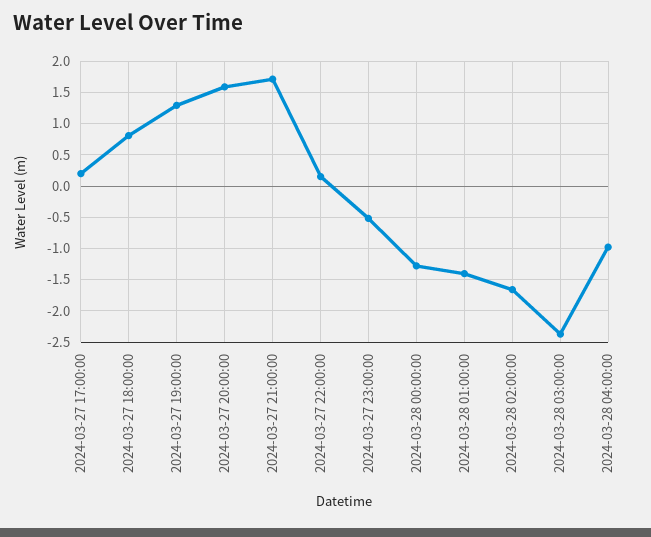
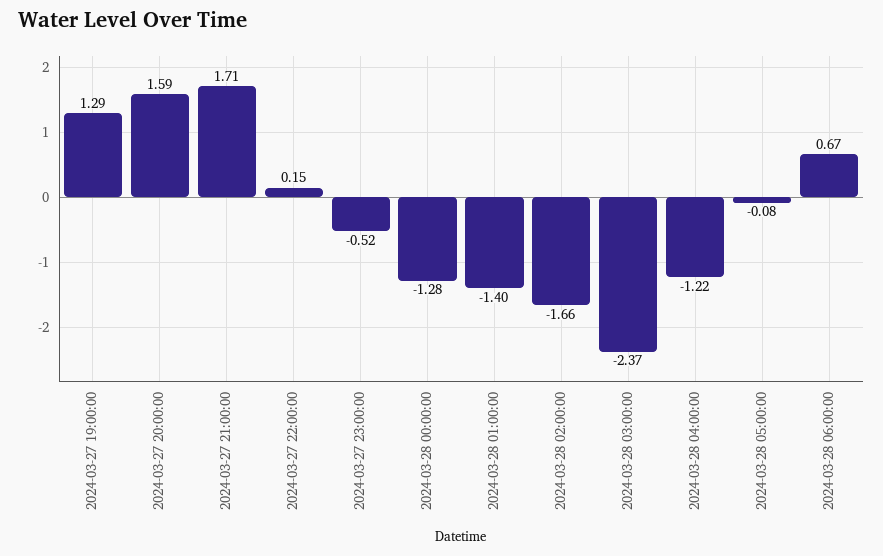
2024-03-27 17:00:00: 0.2 -> none
2024-03-27 18:00:00: 0.8 -> none
2024-03-28 04:00:00: -1 -> -1.22
2024-03-28 05:00:00: none -> -0.08
2024-03-28 06:00:00: none -> 0.67

